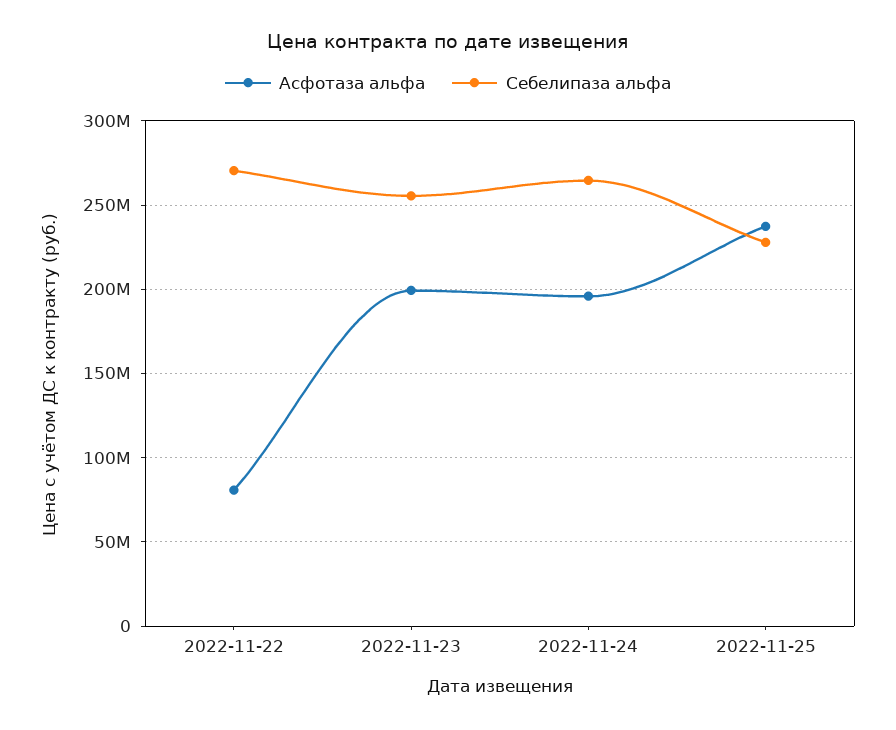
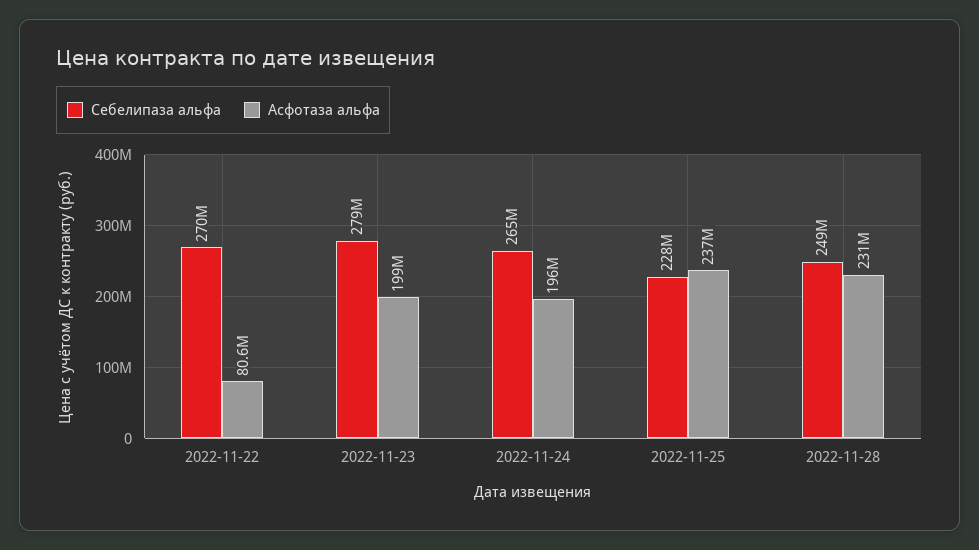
Себелипаза альфа, 2022-11-23: 255000000 -> 279000000
Себелипаза альфа, 2022-11-28: none -> 249000000
Асфотаза альфа, 2022-11-28: none -> 231000000

